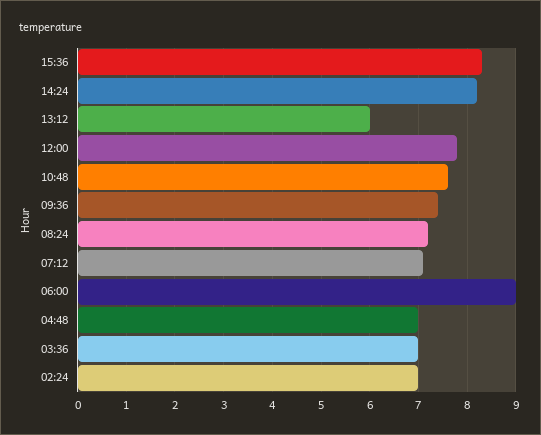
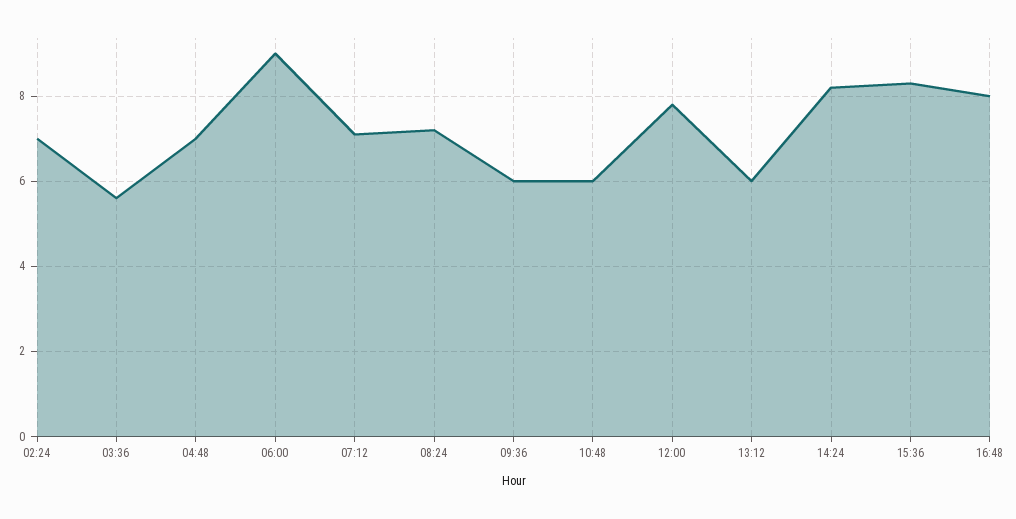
10:48: 7.5 -> 6
09:36: 7.5 -> 6
03:36: 7 -> 5.5
16:48: none -> 8

